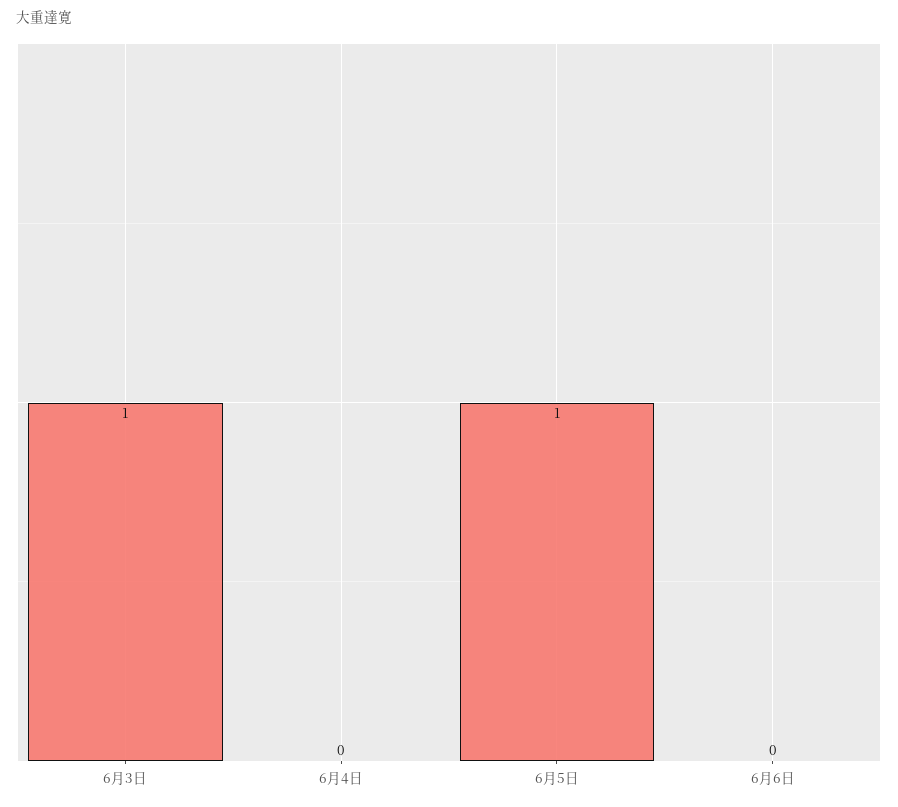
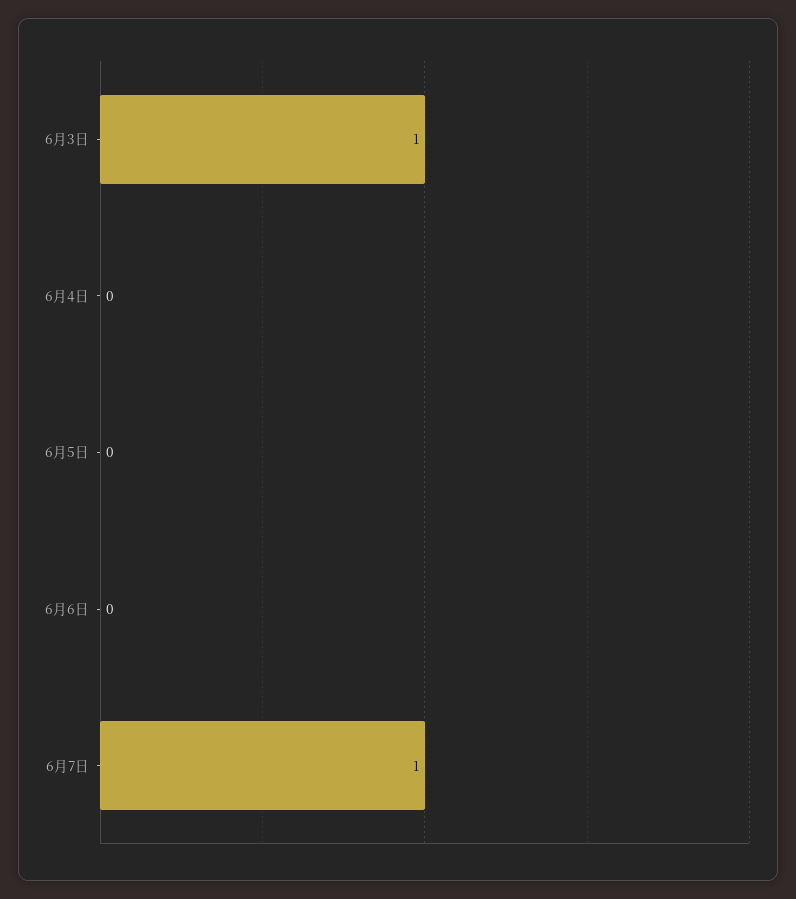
6月5日: 1 -> 0
6月7日: none -> 1

